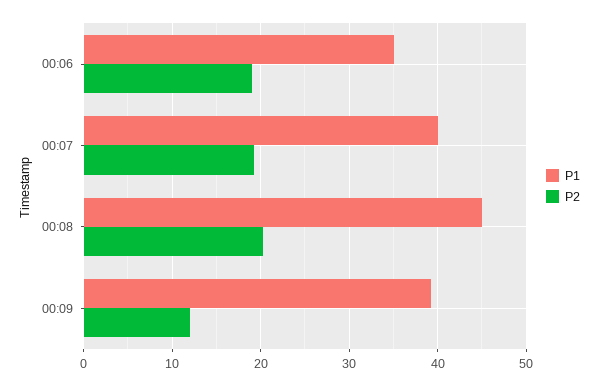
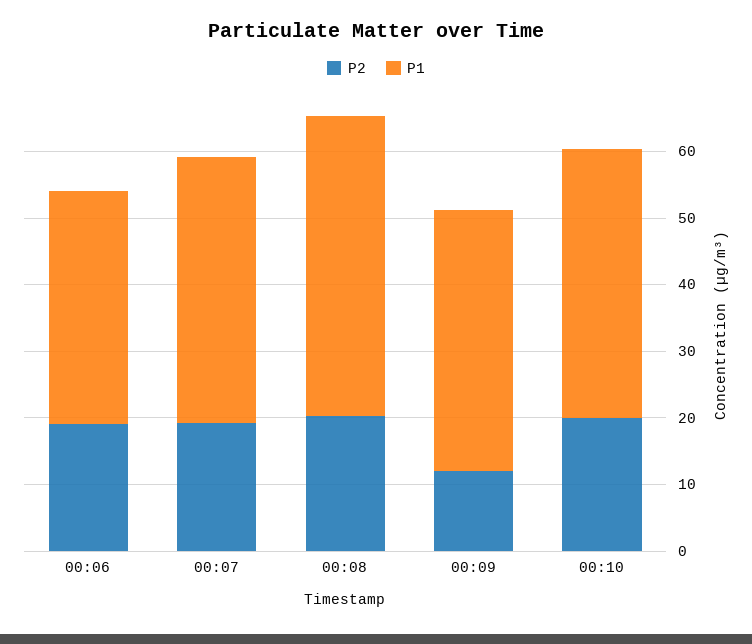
P2, 00:10: none -> 20
P1, 00:10: none -> 40

